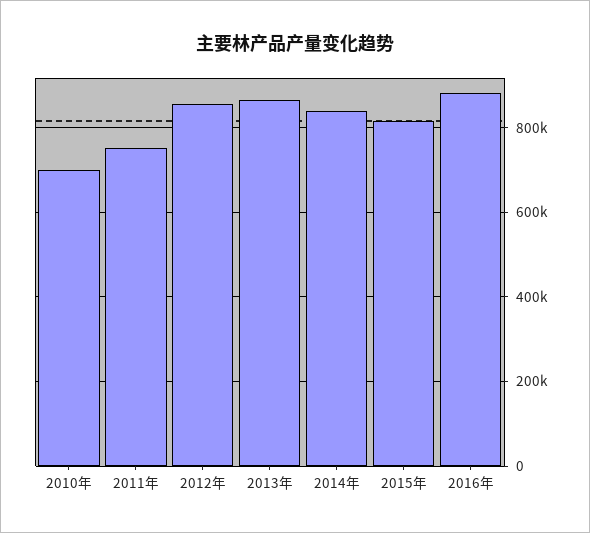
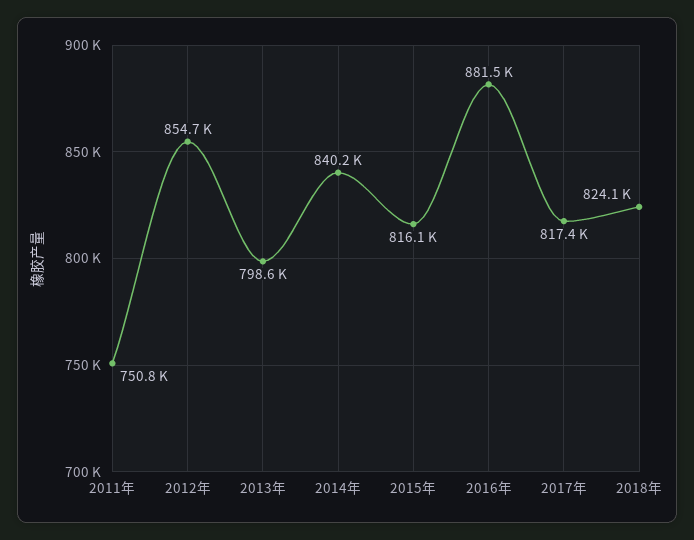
2010年: 700000 -> none
2013年: 860000 -> 798600
2017年: none -> 817400
2018年: none -> 824100

